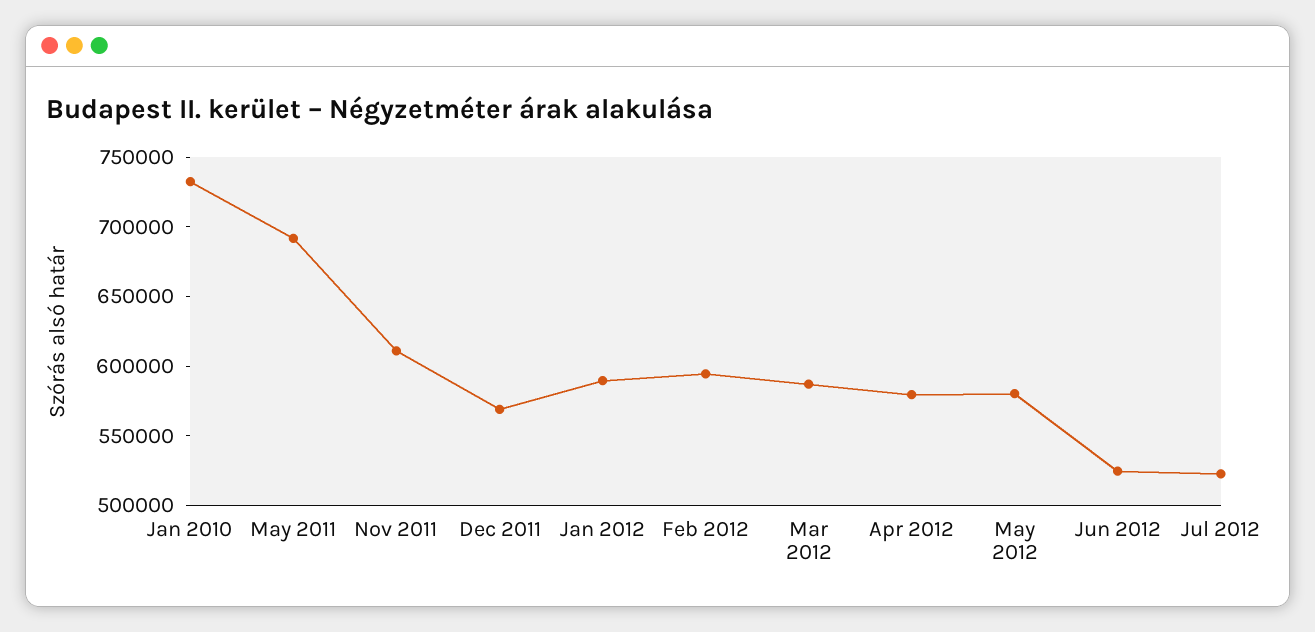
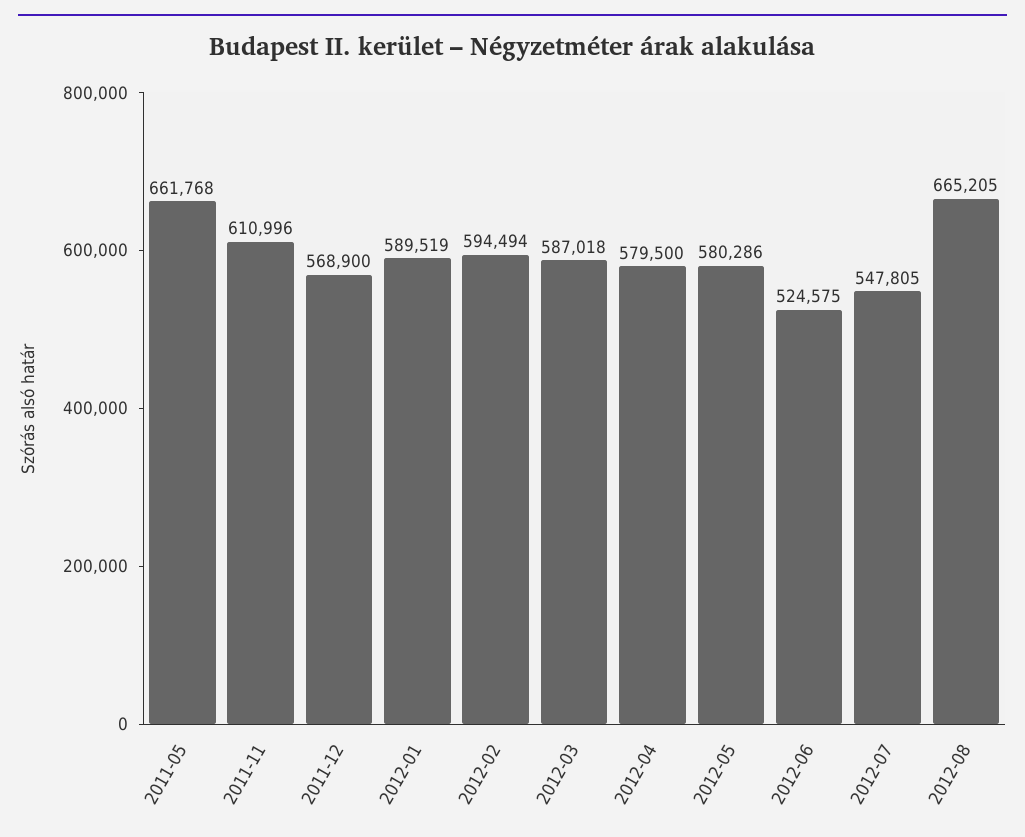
Jan 2010: 730000 -> none
May 2011: 690000 -> 661768
Jul 2012: 520000 -> 547805
2012-08: none -> 665205

